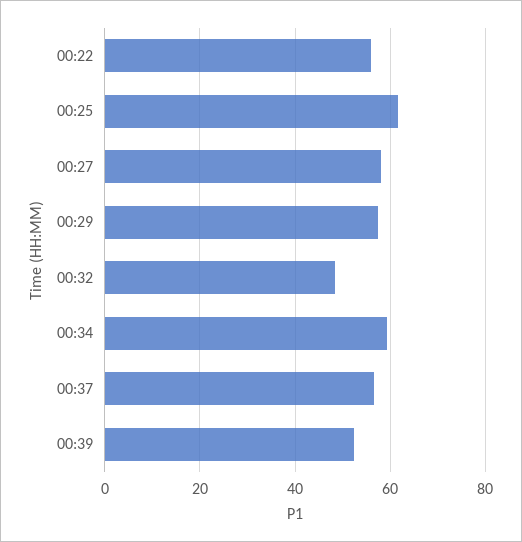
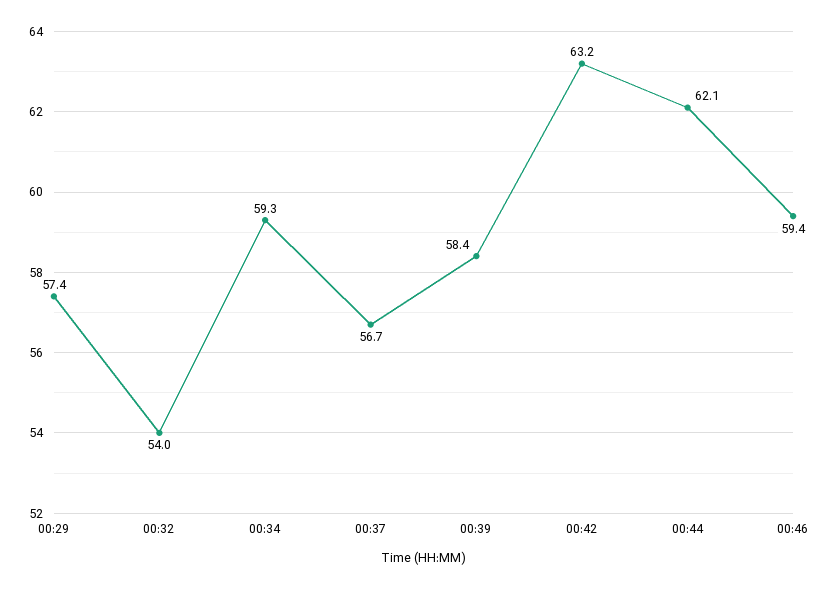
00:22: 56 -> none
00:25: 62 -> none
00:27: 58 -> none
00:32: 48 -> 54
00:39: 52 -> 58.4
00:42: none -> 63.2
00:44: none -> 62.1
00:46: none -> 59.4

